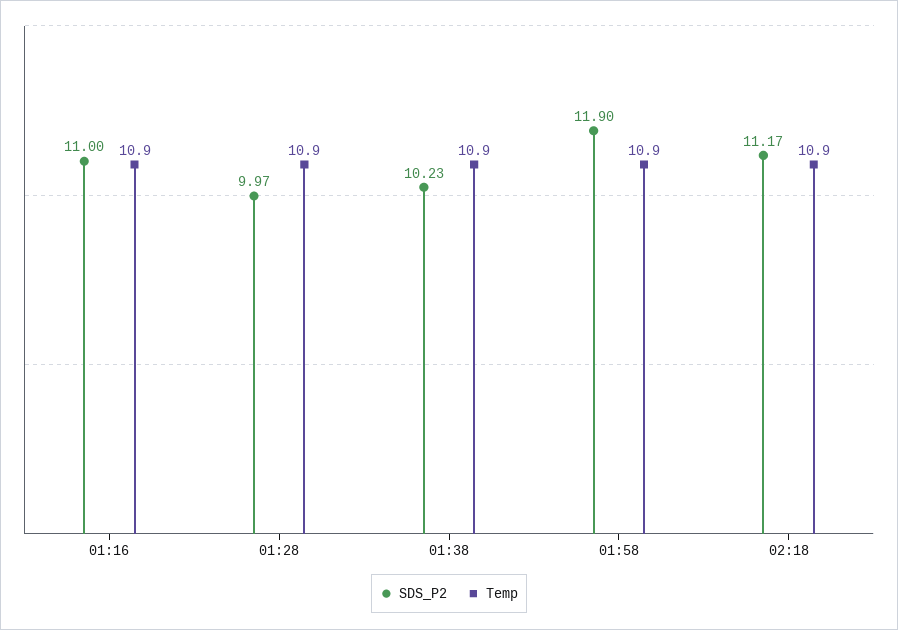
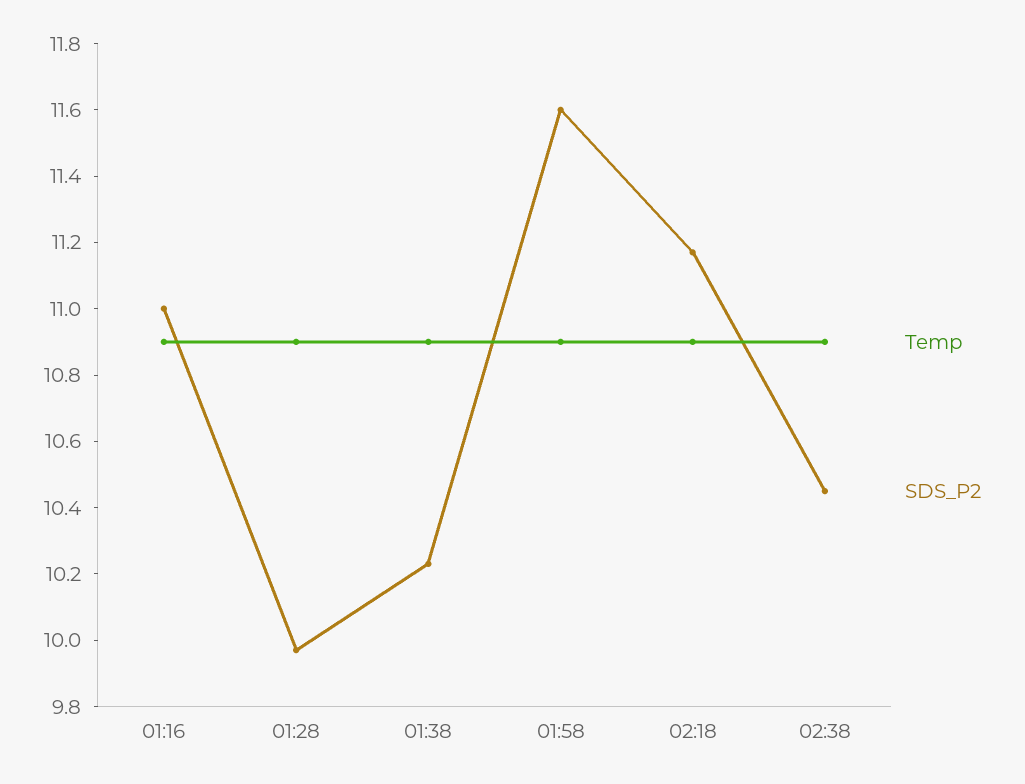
SDS_P2, 01:58: 11.9 -> 11.6
Temp, 02:38: none -> 10.9
SDS_P2, 02:38: none -> 10.45

